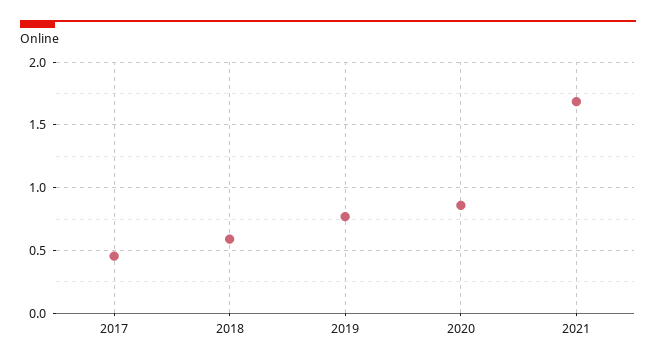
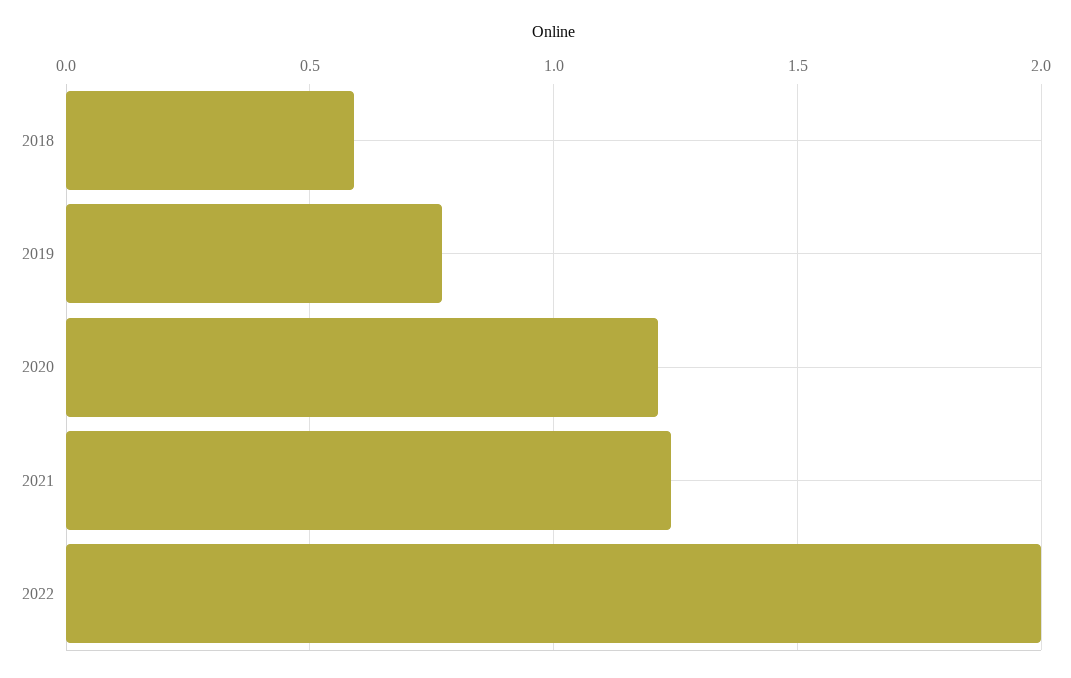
2017: 0.45 -> none
2020: 0.85 -> 1.2
2021: 1.7 -> 1.25
2022: none -> 2

